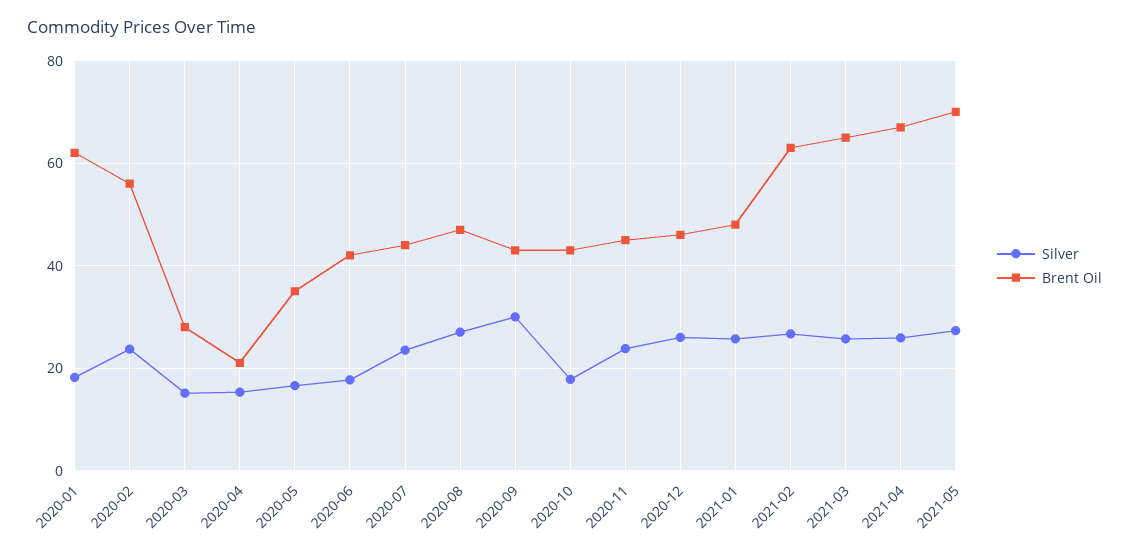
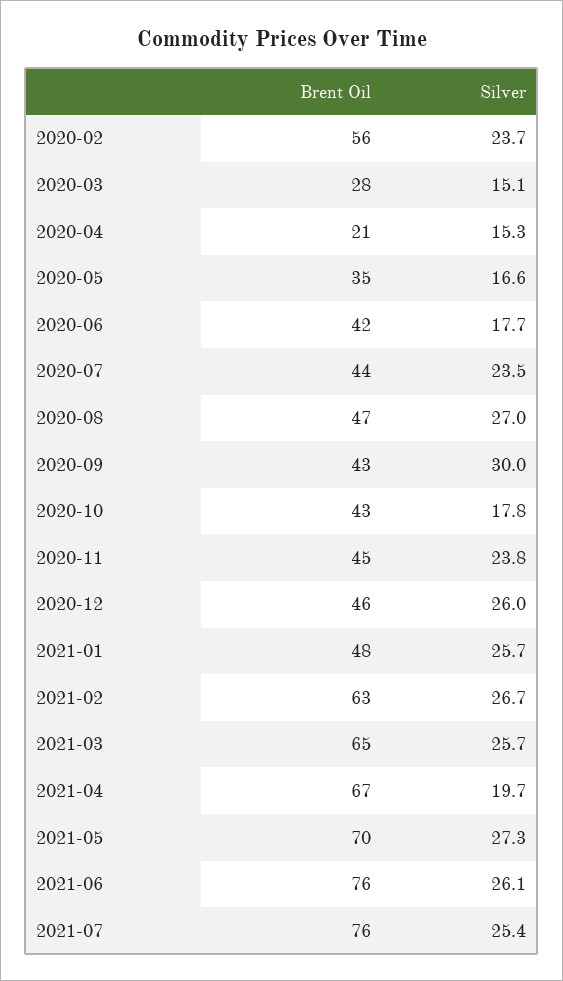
Silver, 2020-01: 18 -> none
Brent Oil, 2020-01: 62 -> none
Silver, 2021-04: 26 -> 19.7
Brent Oil, 2021-06: none -> 76
Silver, 2021-06: none -> 26.1
Brent Oil, 2021-07: none -> 76
Silver, 2021-07: none -> 25.4

